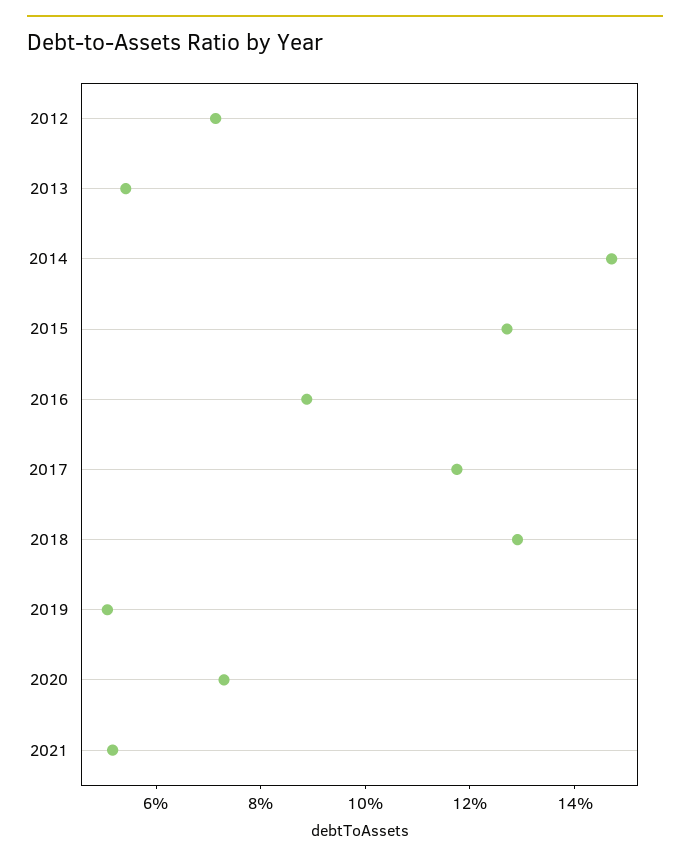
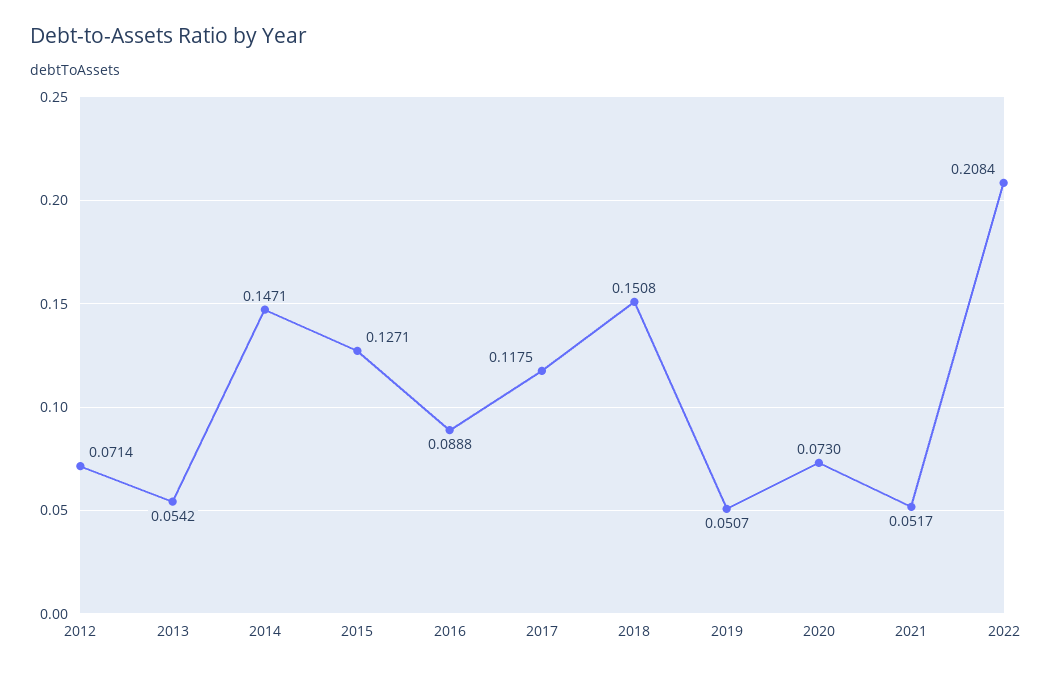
2018: 0.13 -> 0.1508
2022: none -> 0.2084

